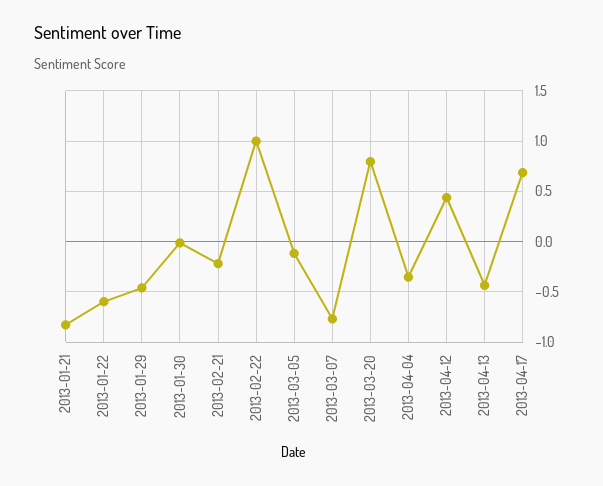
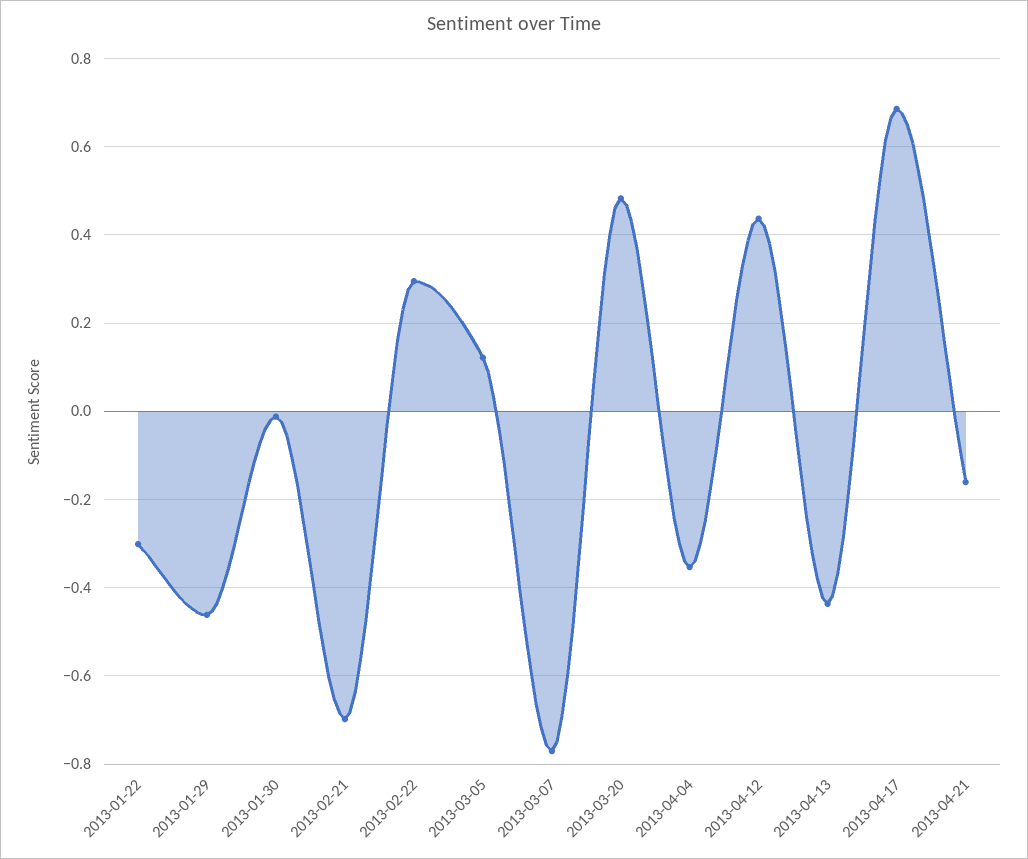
2013-01-21: -0.8 -> none
2013-01-22: -0.6 -> -0.3
2013-02-21: -0.2 -> -0.7
2013-02-22: 1 -> 0.3
2013-03-05: -0.1 -> 0.12
2013-03-20: 0.8 -> 0.48
2013-04-21: none -> -0.16

